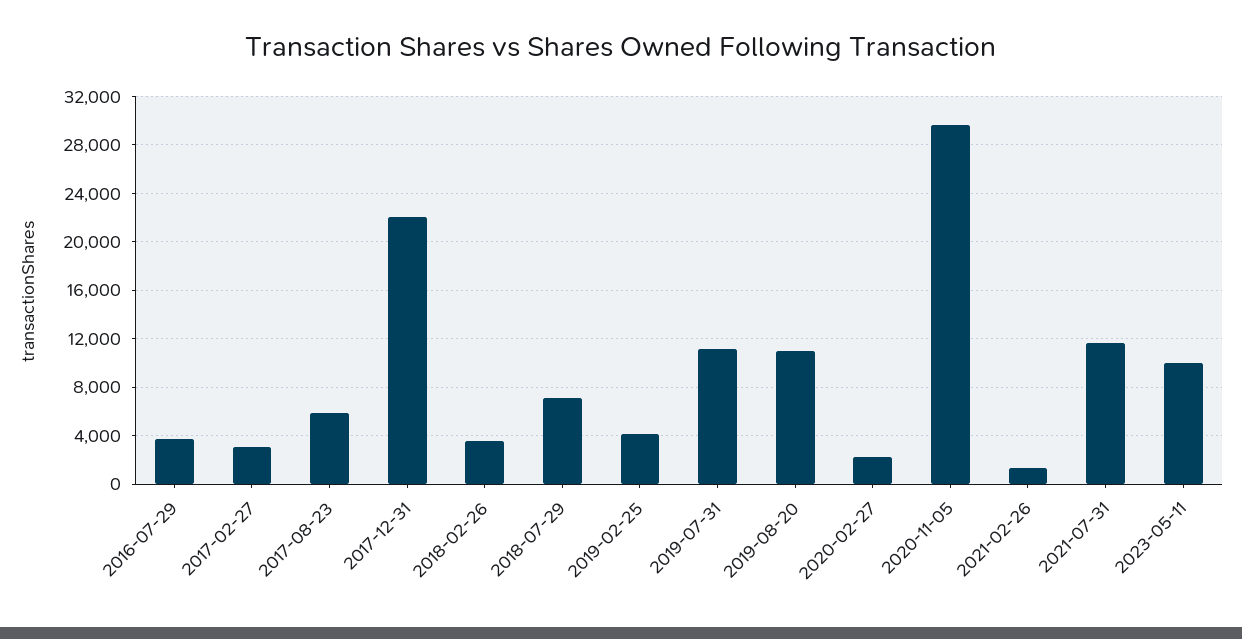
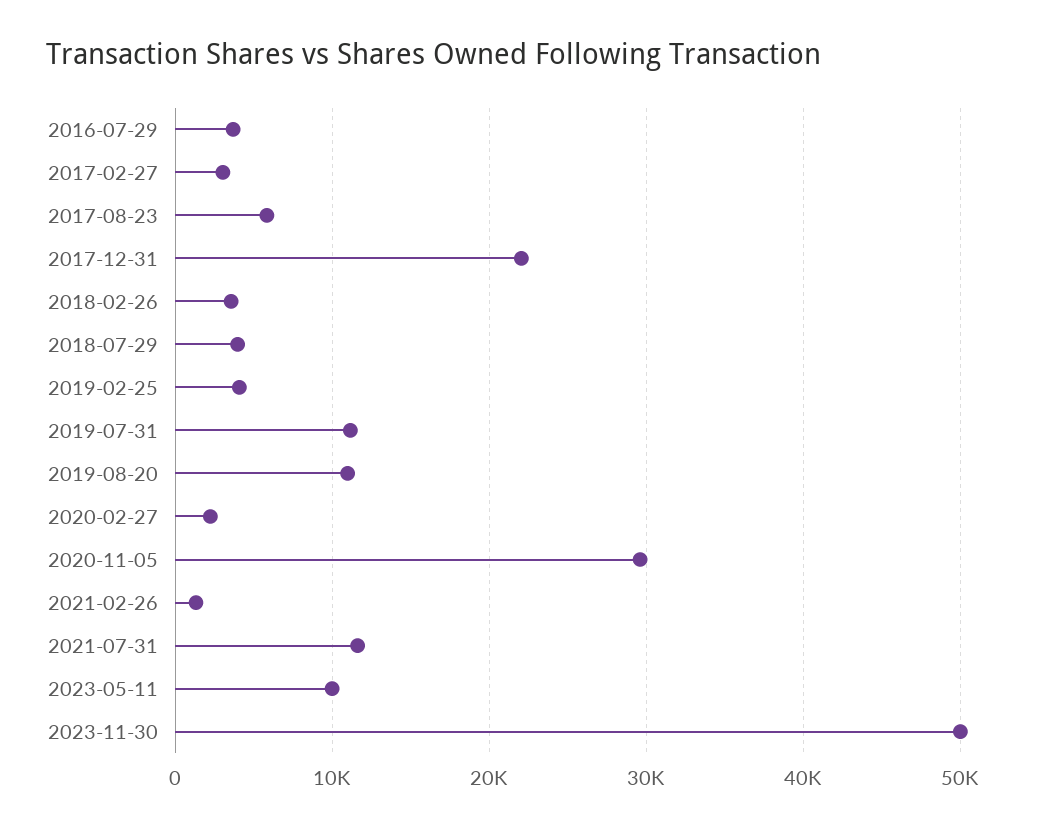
2018-07-29: 7000 -> 4000
2023-11-30: none -> 50000

